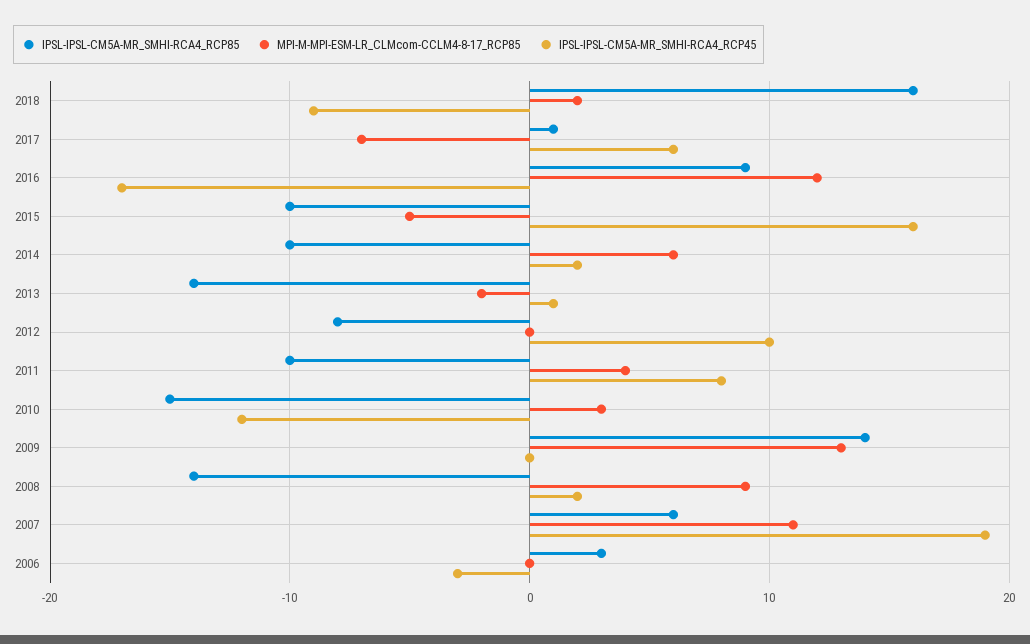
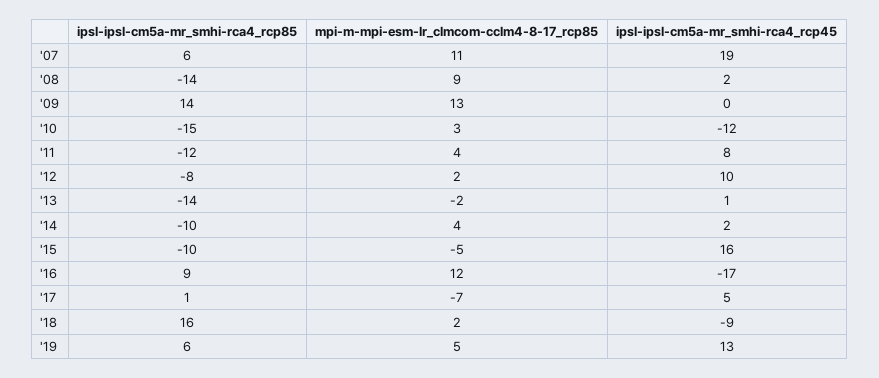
IPSL-IPSL-CM5A-MR_SMHI-RCA4_RCP45, 2017: 6 -> 5
MPI-M-MPI-ESM-LR_CLMcom-CCLM4-8-17_RCP85, 2014: 6 -> 4
MPI-M-MPI-ESM-LR_CLMcom-CCLM4-8-17_RCP85, 2012: 0 -> 2
IPSL-IPSL-CM5A-MR_SMHI-RCA4_RCP85, 2011: -10 -> -12
IPSL-IPSL-CM5A-MR_SMHI-RCA4_RCP85, 2006: 3 -> none
MPI-M-MPI-ESM-LR_CLMcom-CCLM4-8-17_RCP85, 2006: 0 -> none
IPSL-IPSL-CM5A-MR_SMHI-RCA4_RCP45, 2006: -3 -> none
IPSL-IPSL-CM5A-MR_SMHI-RCA4_RCP85, '19: none -> 6
MPI-M-MPI-ESM-LR_CLMcom-CCLM4-8-17_RCP85, '19: none -> 5
IPSL-IPSL-CM5A-MR_SMHI-RCA4_RCP45, '19: none -> 13

